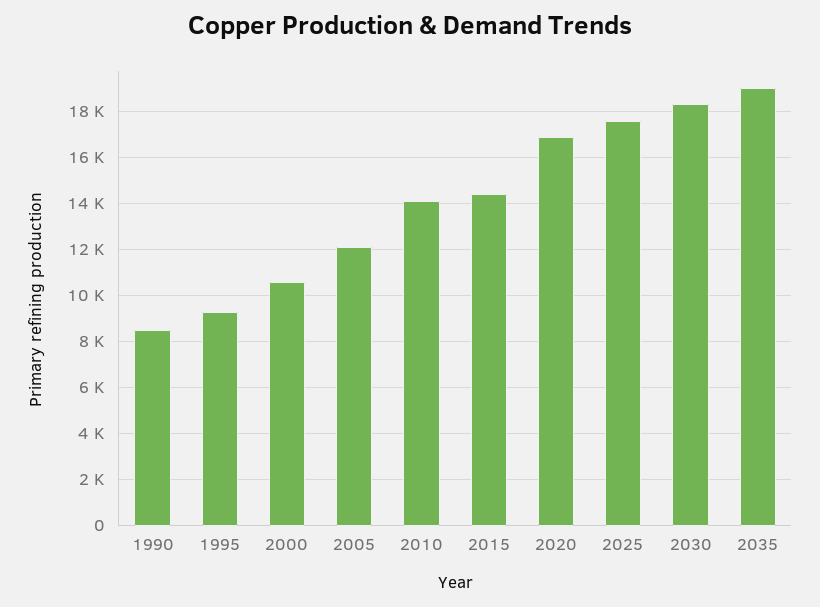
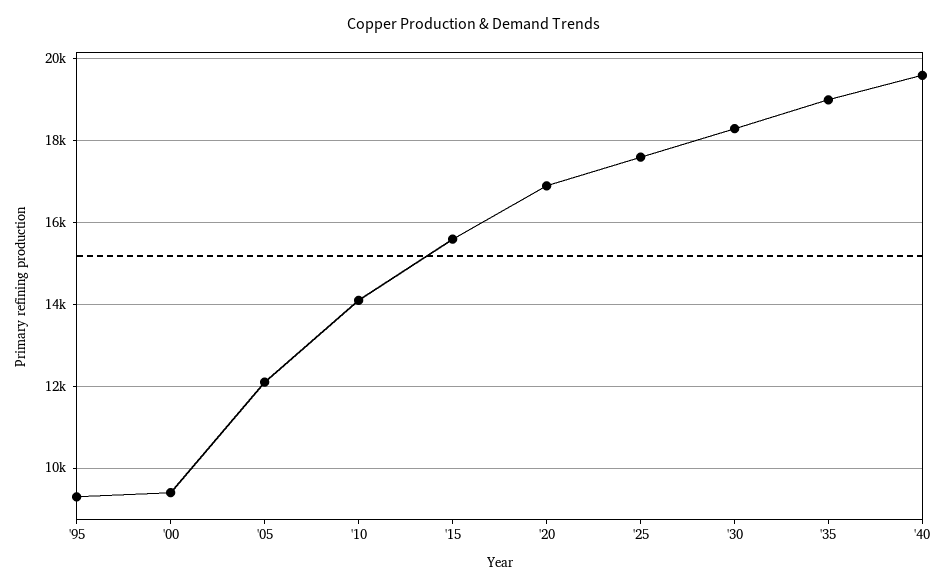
1990: 8500 -> none
2000: 10500 -> 9400
2015: 14500 -> 15600
'40: none -> 19600

